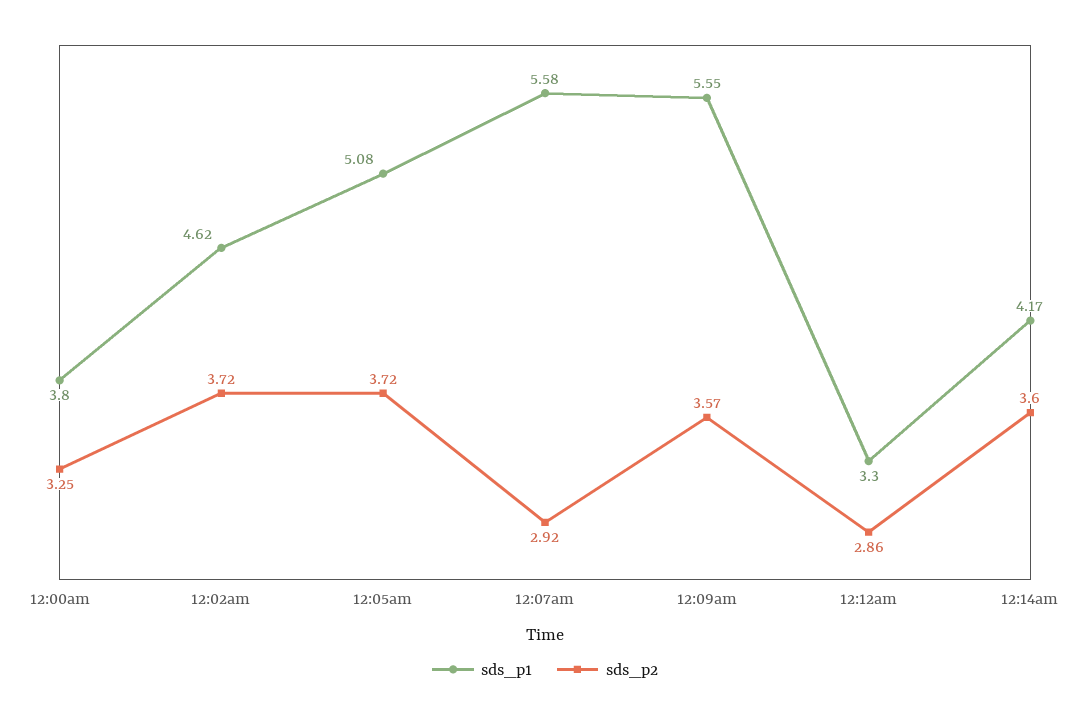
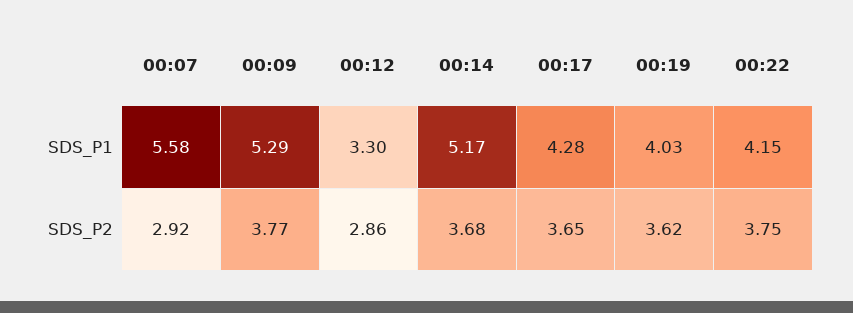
sds_p1, 12:00am: 3.8 -> none
sds_p2, 12:00am: 3.25 -> none
sds_p1, 12:02am: 4.62 -> none
sds_p2, 12:02am: 3.72 -> none
sds_p1, 12:05am: 5.08 -> none
sds_p2, 12:05am: 3.72 -> none
sds_p1, 12:09am: 5.55 -> 5.29
sds_p2, 12:09am: 3.57 -> 3.77
sds_p1, 12:14am: 4.17 -> 5.17
sds_p2, 12:14am: 3.6 -> 3.68
sds_p1, 00:17: none -> 4.28
sds_p1, 00:19: none -> 4.03
sds_p1, 00:22: none -> 4.15
sds_p2, 00:17: none -> 3.65
sds_p2, 00:19: none -> 3.62
sds_p2, 00:22: none -> 3.75

